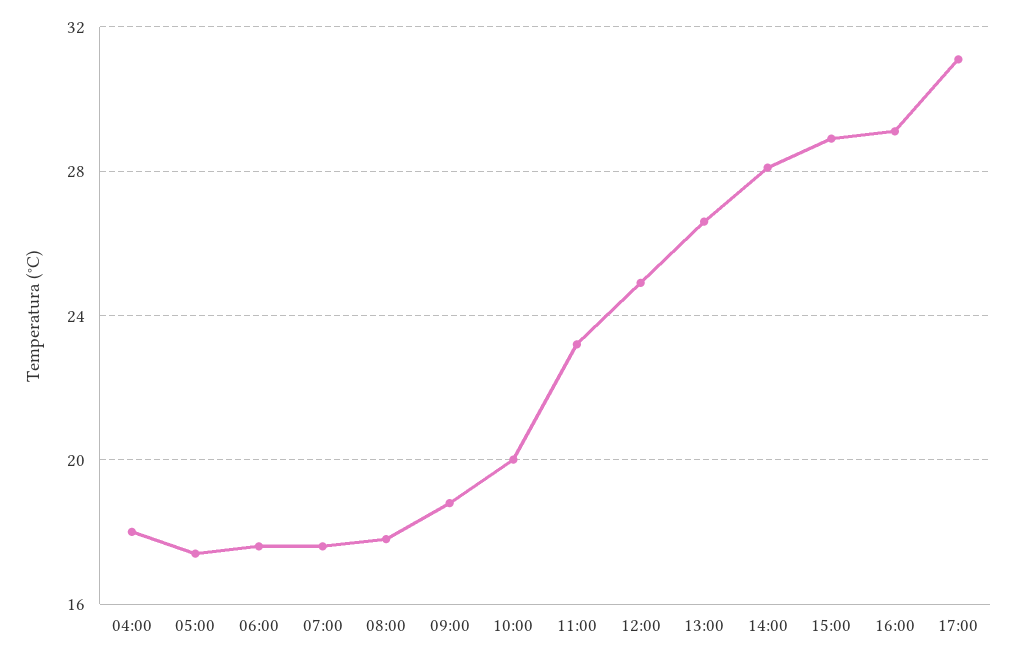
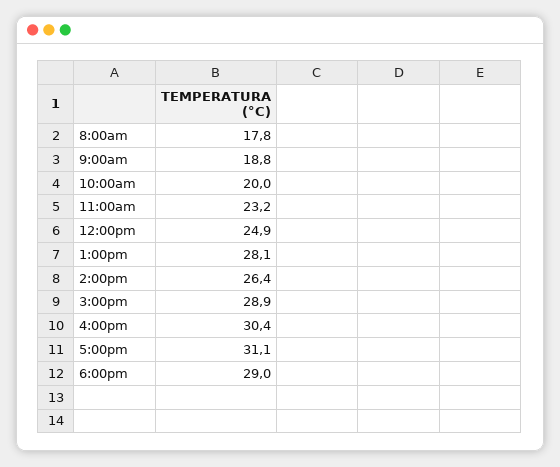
04:00: 18 -> none
05:00: 17.5 -> none
06:00: 17.5 -> none
07:00: 17.5 -> none
13:00: 26.5 -> 28.1
14:00: 28 -> 26.4
16:00: 29 -> 30.4
6:00pm: none -> 29

